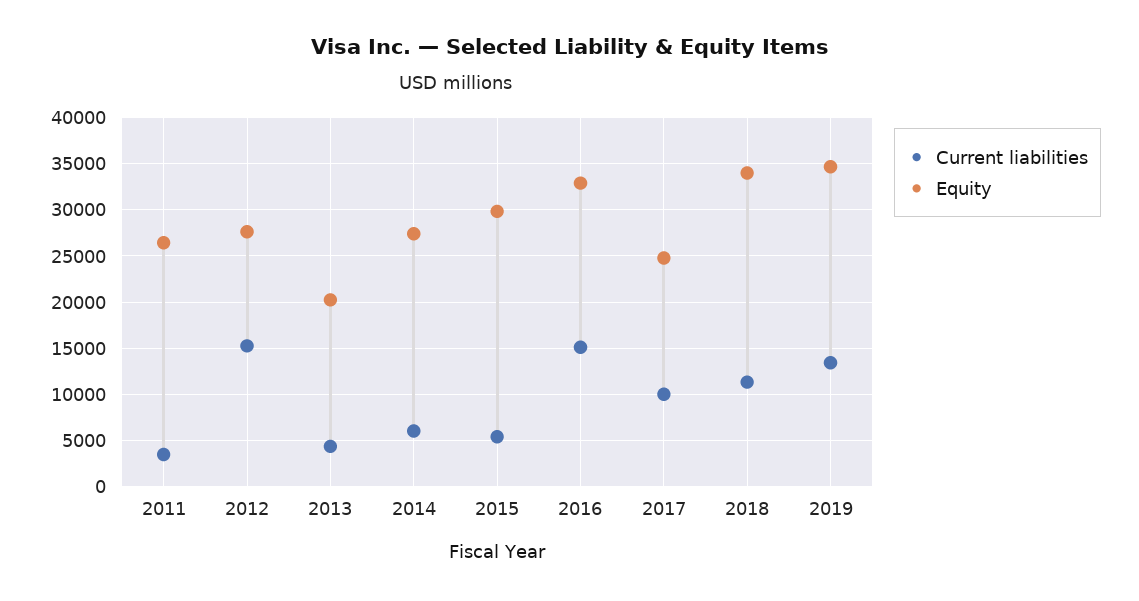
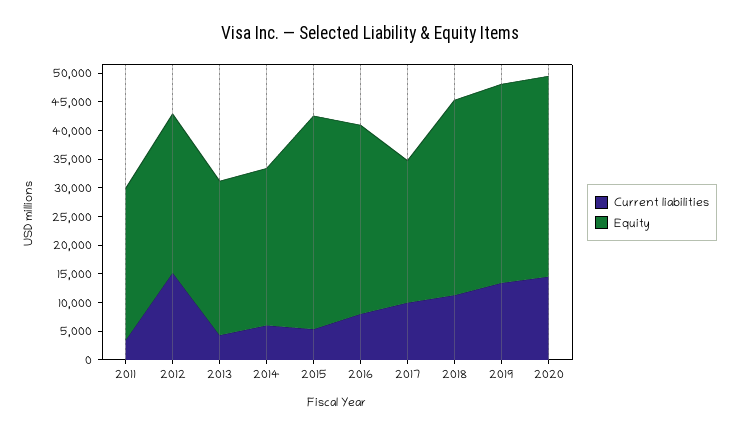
Equity, 2013: 20000 -> 27500
Equity, 2015: 30000 -> 37500
Current liabilities, 2016: 15000 -> 7500
Current liabilities, 2020: none -> 15000
Equity, 2020: none -> 35000

